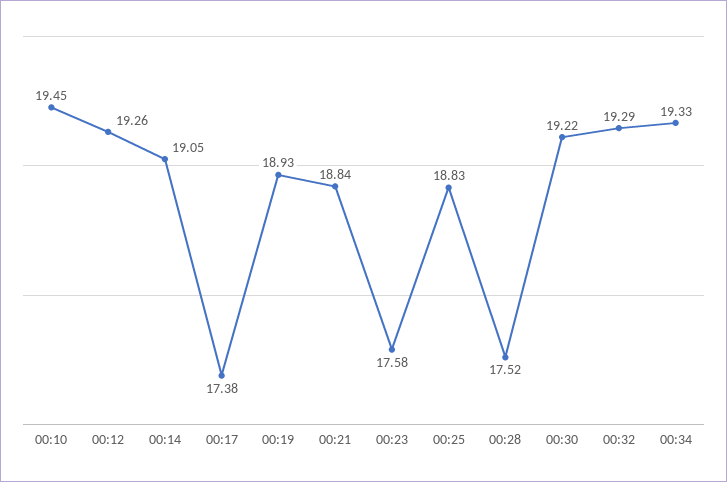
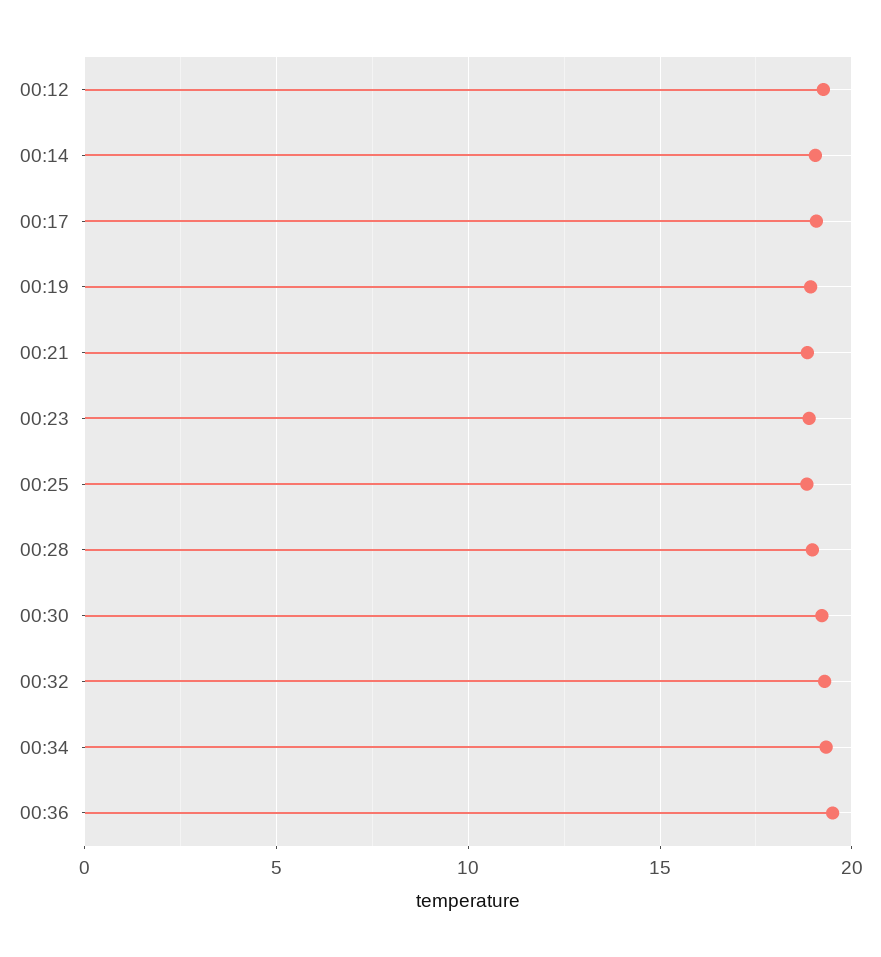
00:10: 19.45 -> none
00:17: 17.38 -> 19
00:23: 17.58 -> 19
00:28: 17.52 -> 19
00:36: none -> 19.5

